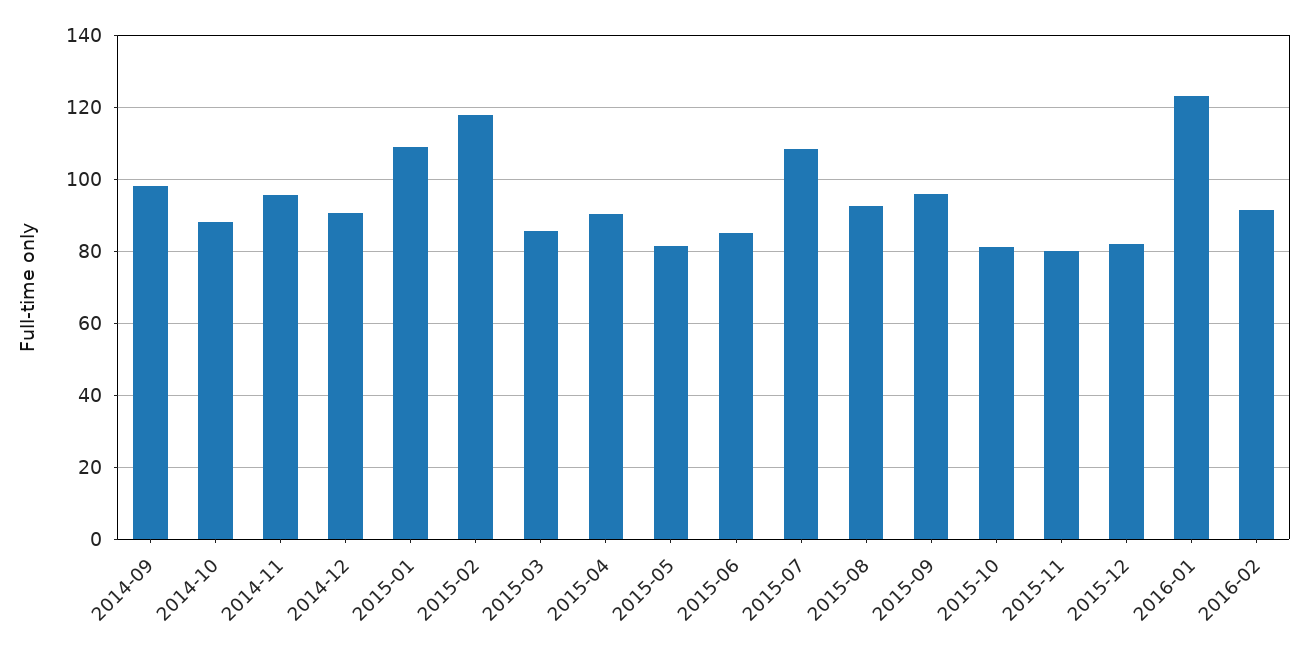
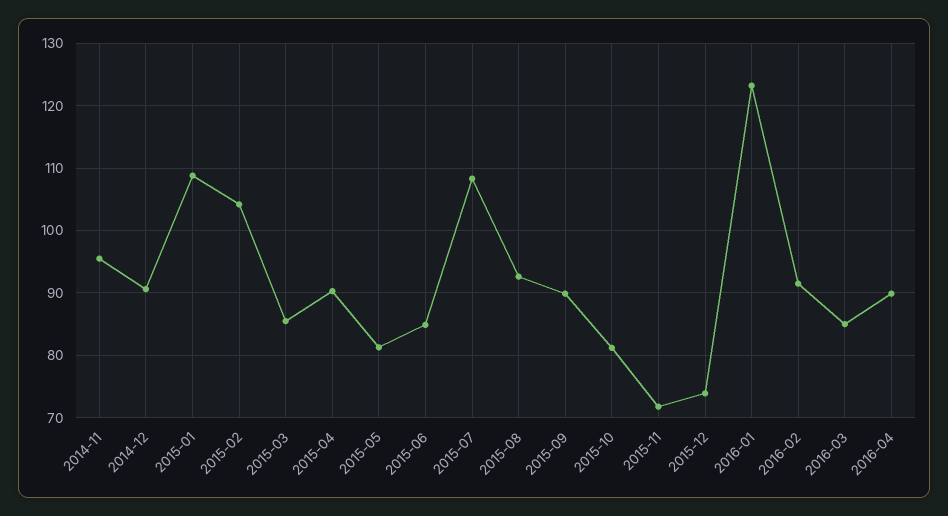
2014-09: 98 -> none
2014-10: 88 -> none
2015-02: 118 -> 104
2015-09: 96 -> 90
2015-11: 80 -> 72
2015-12: 82 -> 74
2016-03: none -> 85
2016-04: none -> 90

